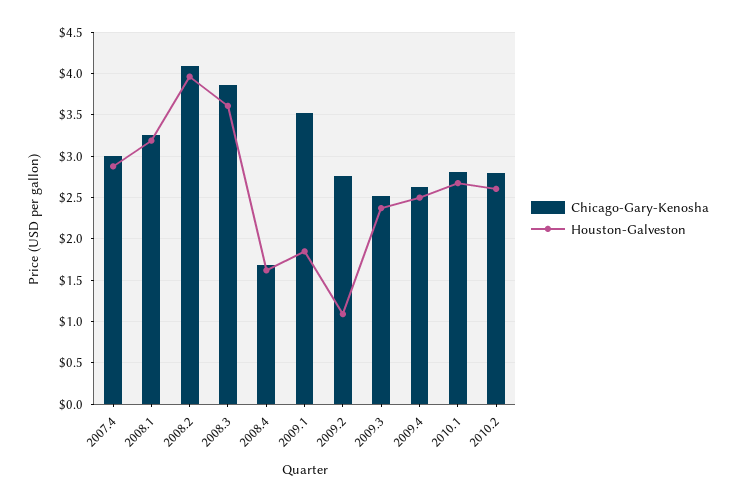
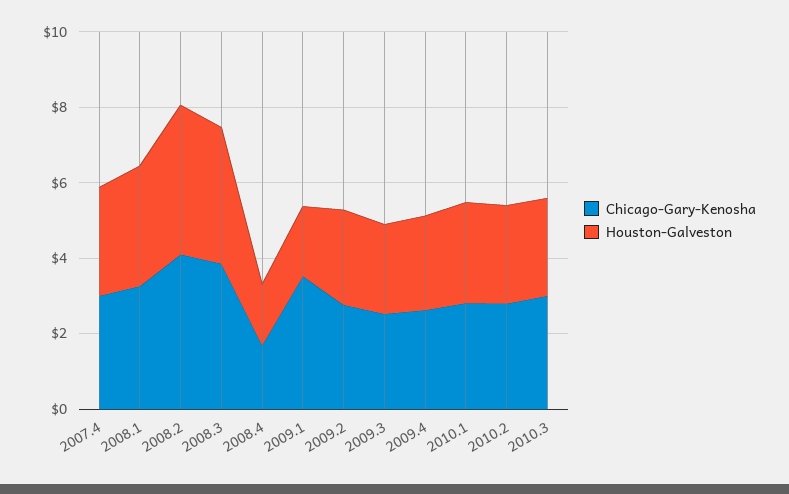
Houston-Galveston, 2009.2: 1.1 -> 2.5
Chicago-Gary-Kenosha, 2010.3: none -> 3
Houston-Galveston, 2010.3: none -> 2.5

